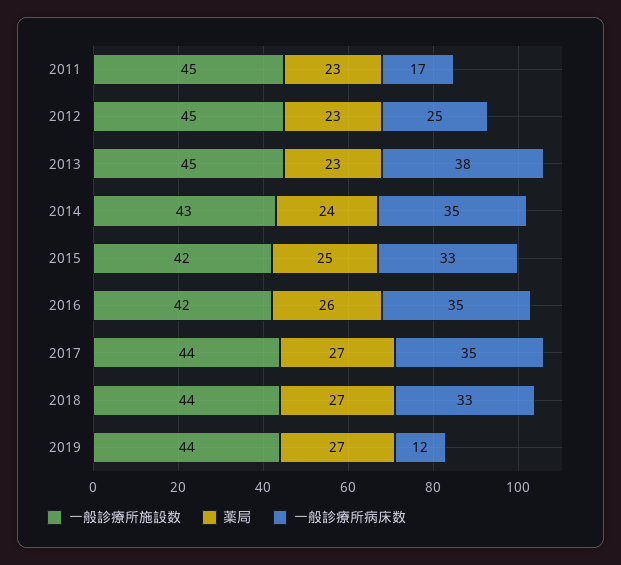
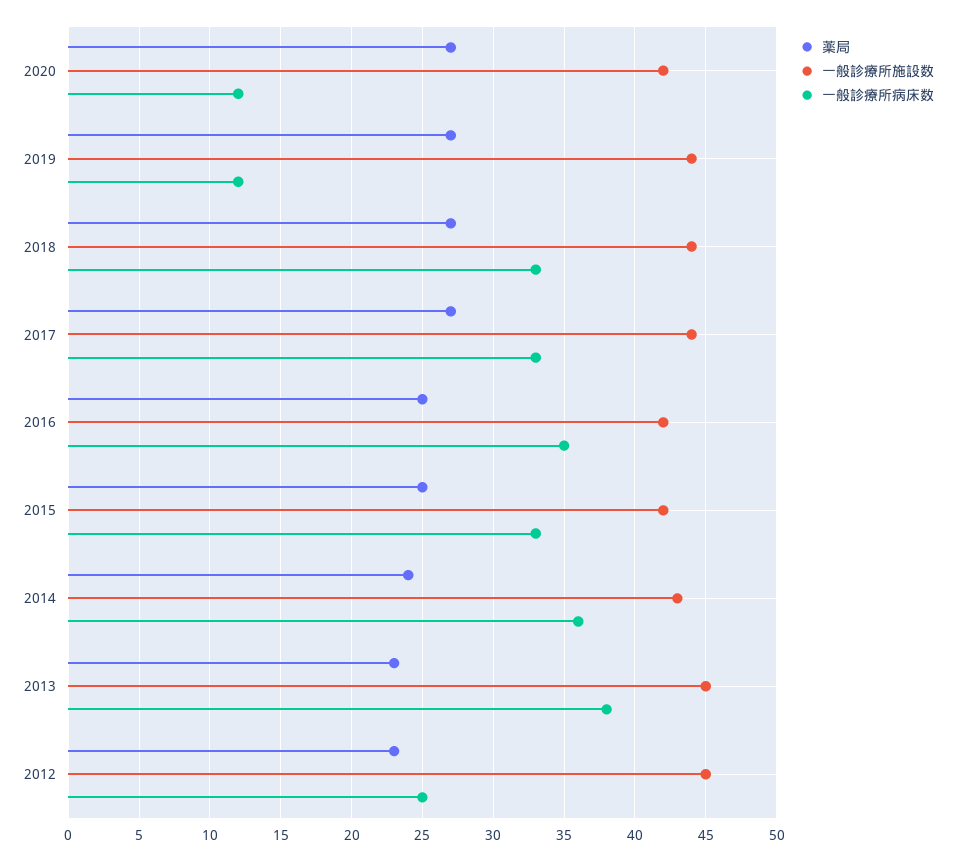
一般診療所施設数, 2011: 45 -> none
薬局, 2011: 23 -> none
一般診療所病床数, 2011: 17 -> none
一般診療所病床数, 2014: 35 -> 36
薬局, 2016: 26 -> 25
一般診療所病床数, 2017: 35 -> 33
薬局, 2020: none -> 27
一般診療所施設数, 2020: none -> 42
一般診療所病床数, 2020: none -> 12

